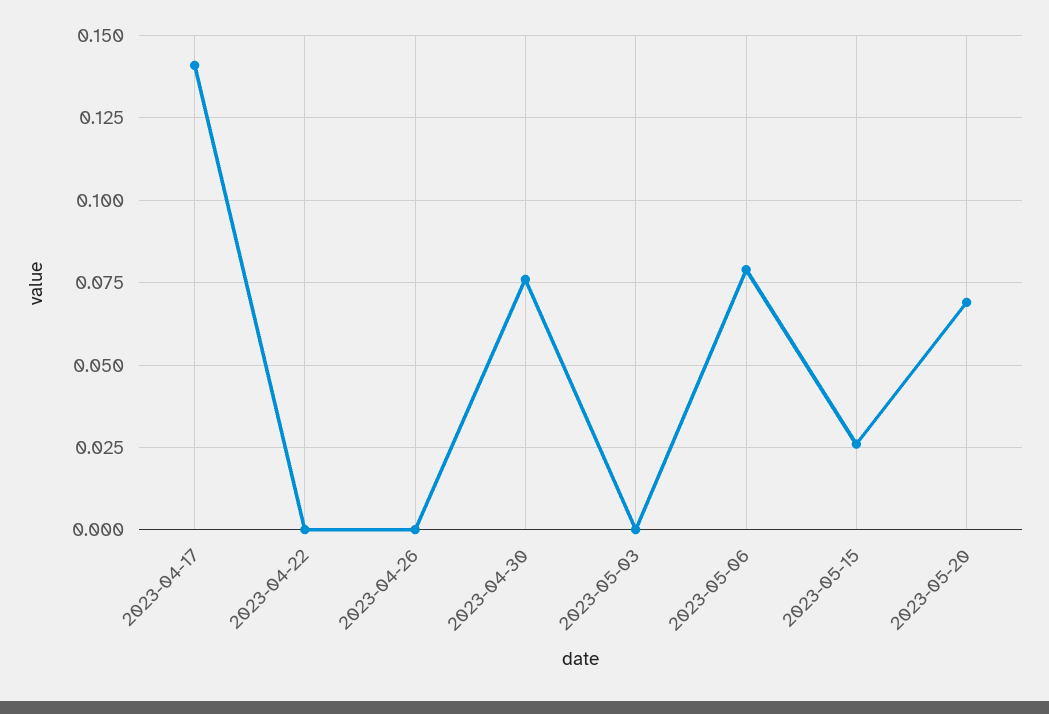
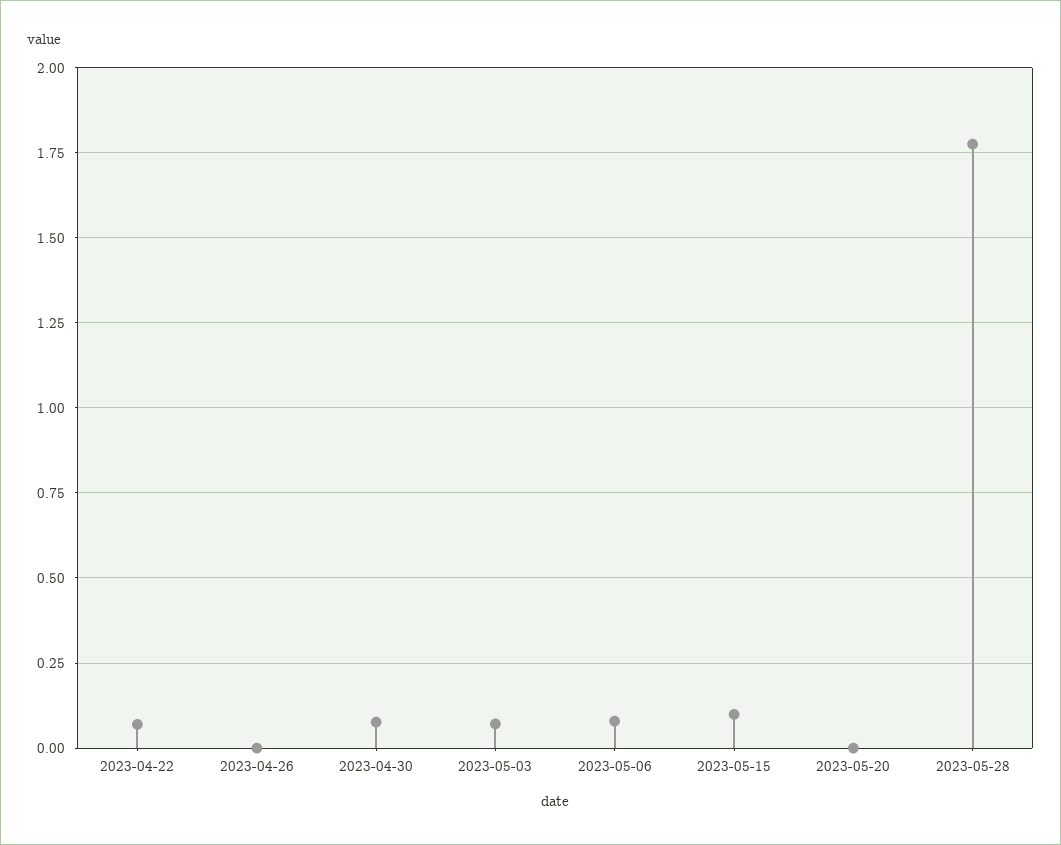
2023-04-17: 0.14 -> none
2023-04-22: 0 -> 0.075
2023-05-03: 0 -> 0.075
2023-05-15: 0.025 -> 0.1
2023-05-20: 0.07 -> 0
2023-05-28: none -> 1.775

